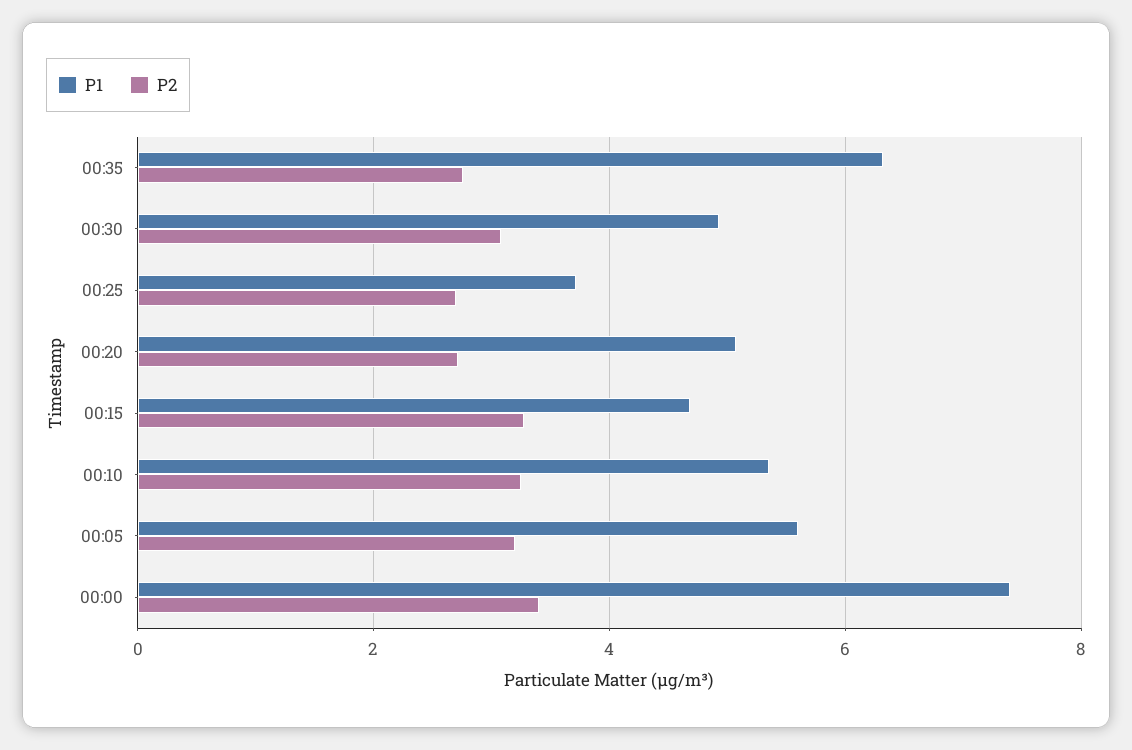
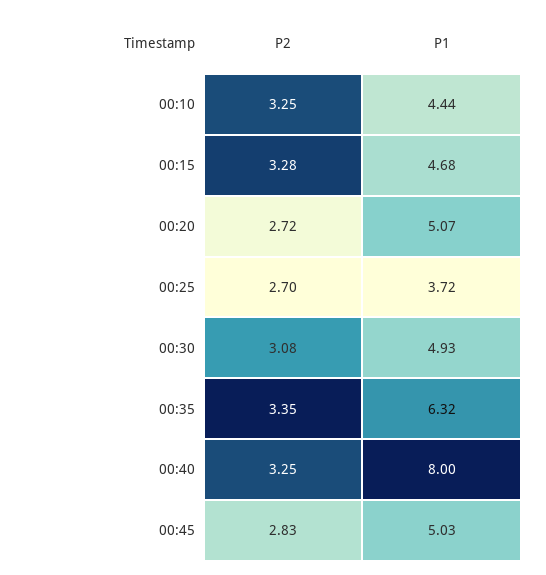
P2, 00:35: 2.8 -> 3.35
P1, 00:10: 5.4 -> 4.44
P1, 00:05: 5.6 -> none
P2, 00:05: 3.2 -> none
P1, 00:00: 7.4 -> none
P2, 00:00: 3.4 -> none
P2, 00:40: none -> 3.25
P1, 00:40: none -> 8
P2, 00:45: none -> 2.83
P1, 00:45: none -> 5.03

